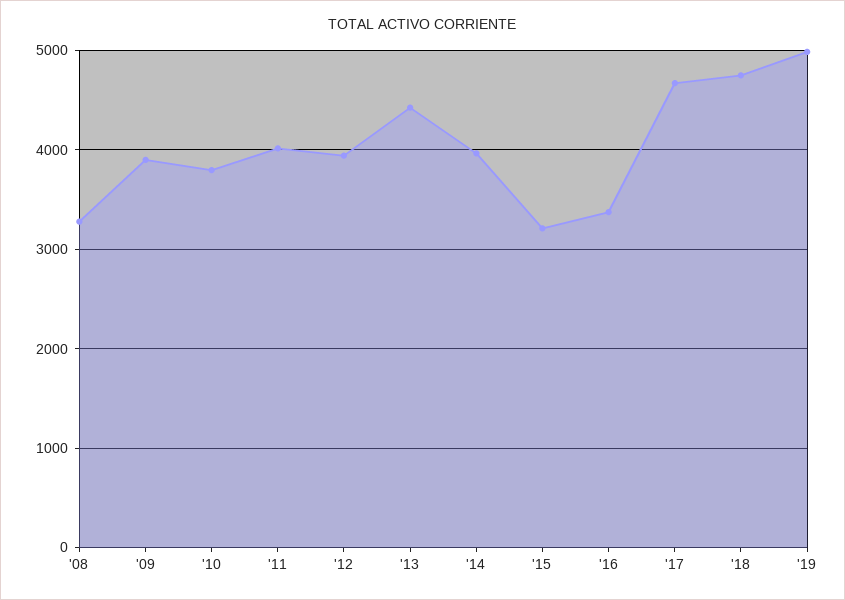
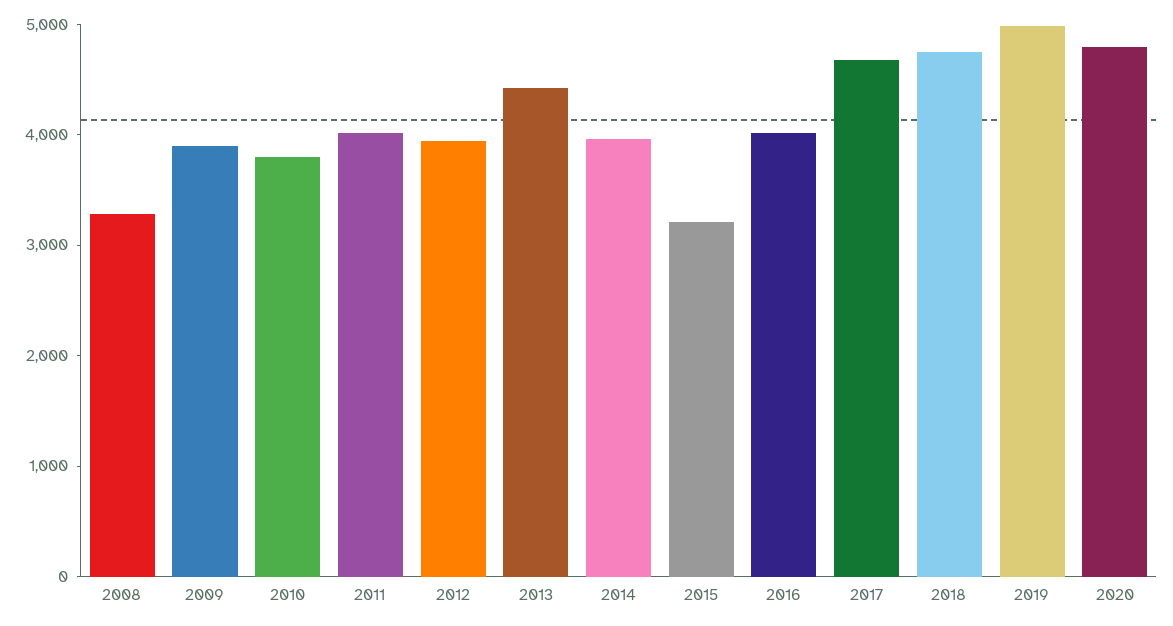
'16: 3400 -> 4000
2020: none -> 4800

